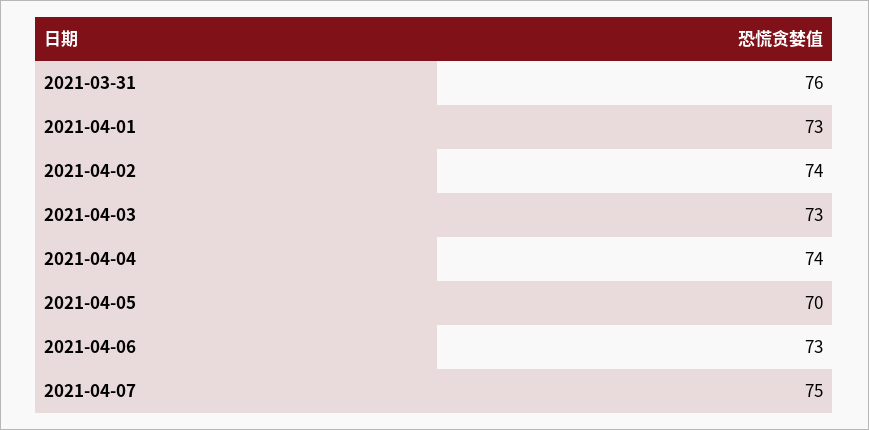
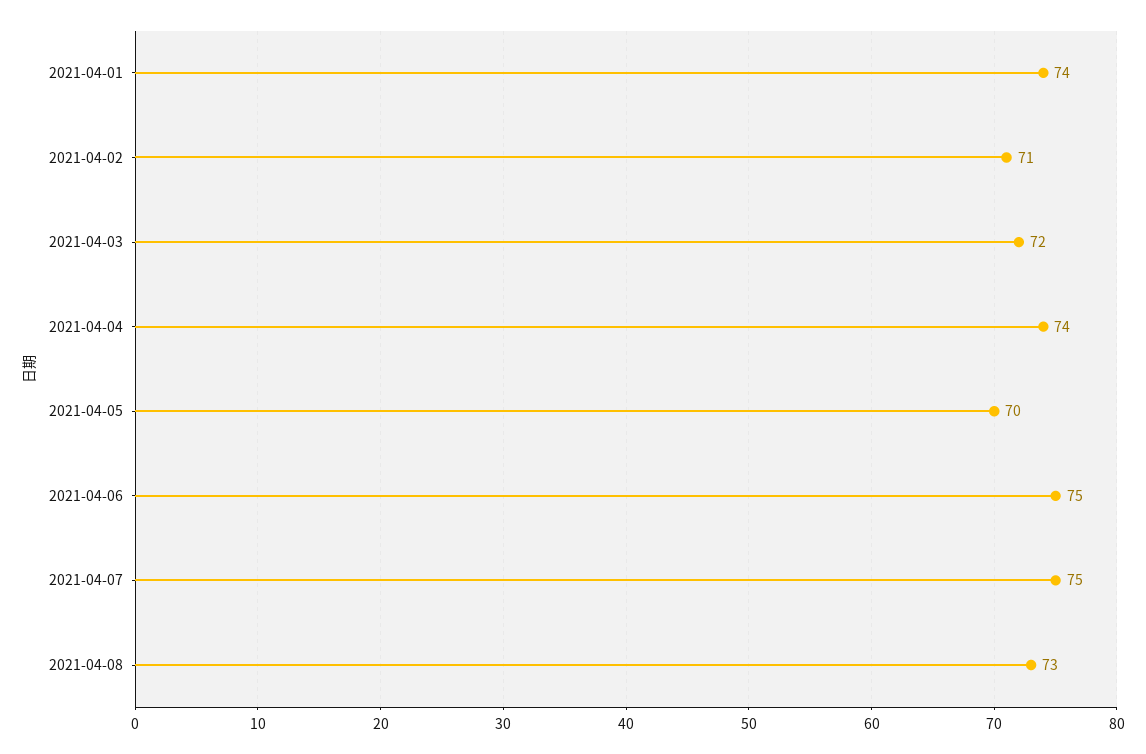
2021-03-31: 76 -> none
2021-04-01: 73 -> 74
2021-04-02: 74 -> 71
2021-04-03: 73 -> 72
2021-04-06: 73 -> 75
2021-04-08: none -> 73

